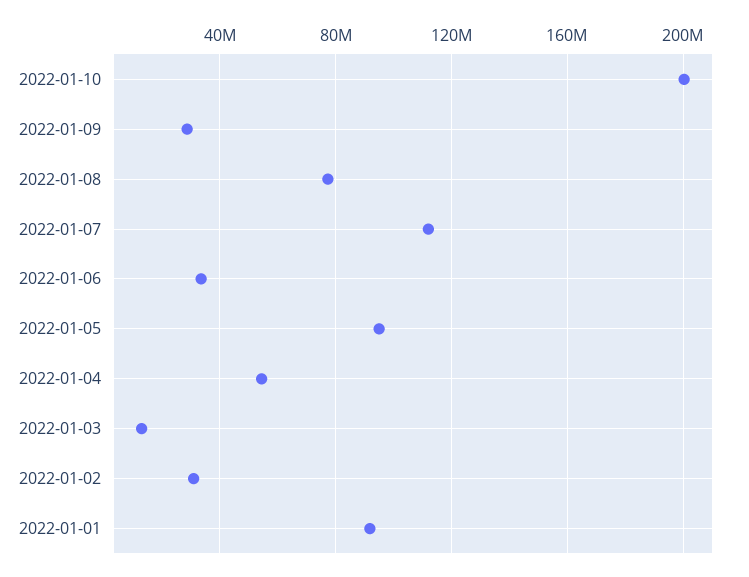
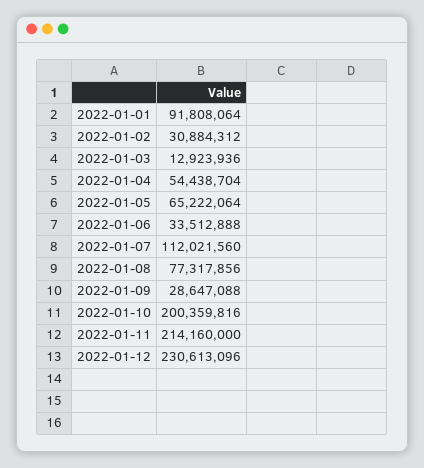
2022-01-05: 95000000 -> 65222064
2022-01-11: none -> 214160000
2022-01-12: none -> 230613096

